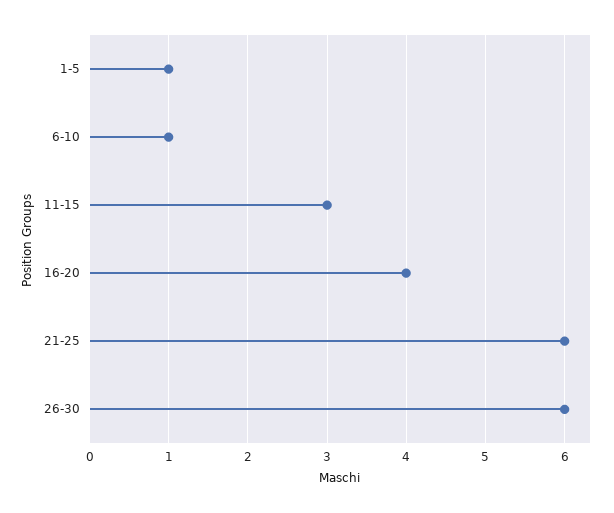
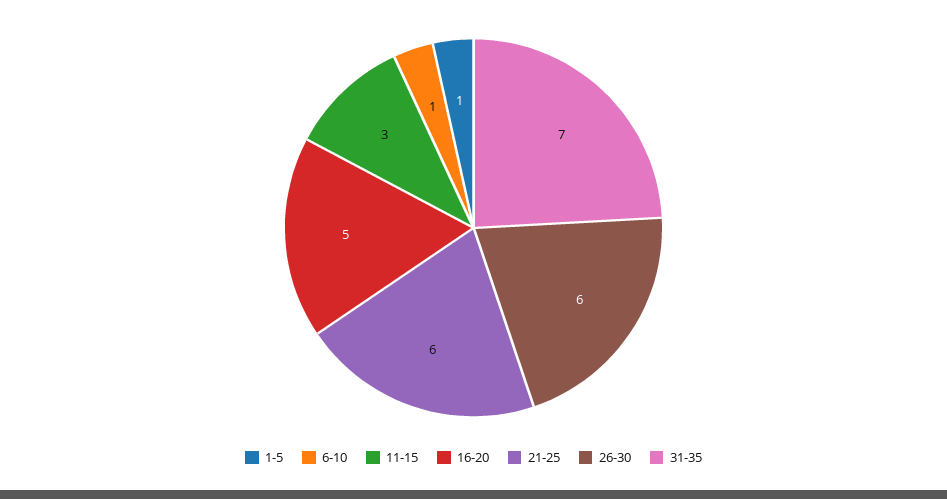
16-20: 4 -> 5
31-35: none -> 7

